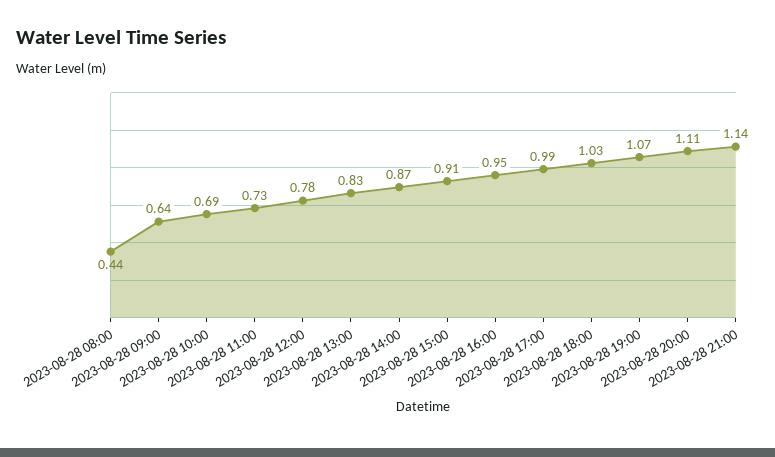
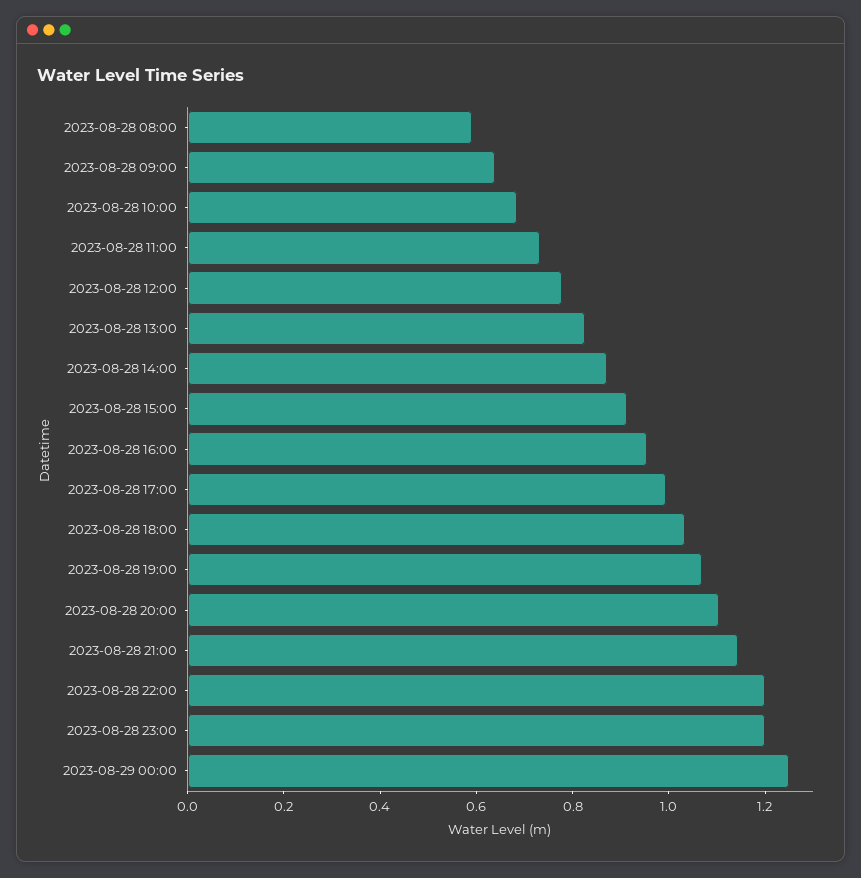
2023-08-28 08:00: 0.44 -> 0.6
2023-08-28 22:00: none -> 1.2
2023-08-28 23:00: none -> 1.2
2023-08-29 00:00: none -> 1.25

